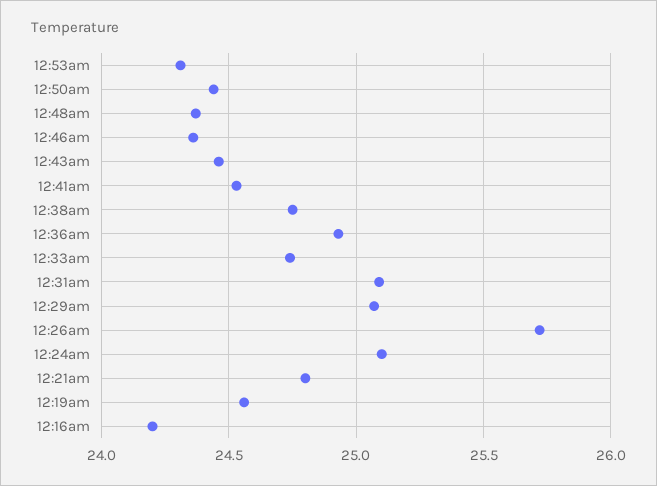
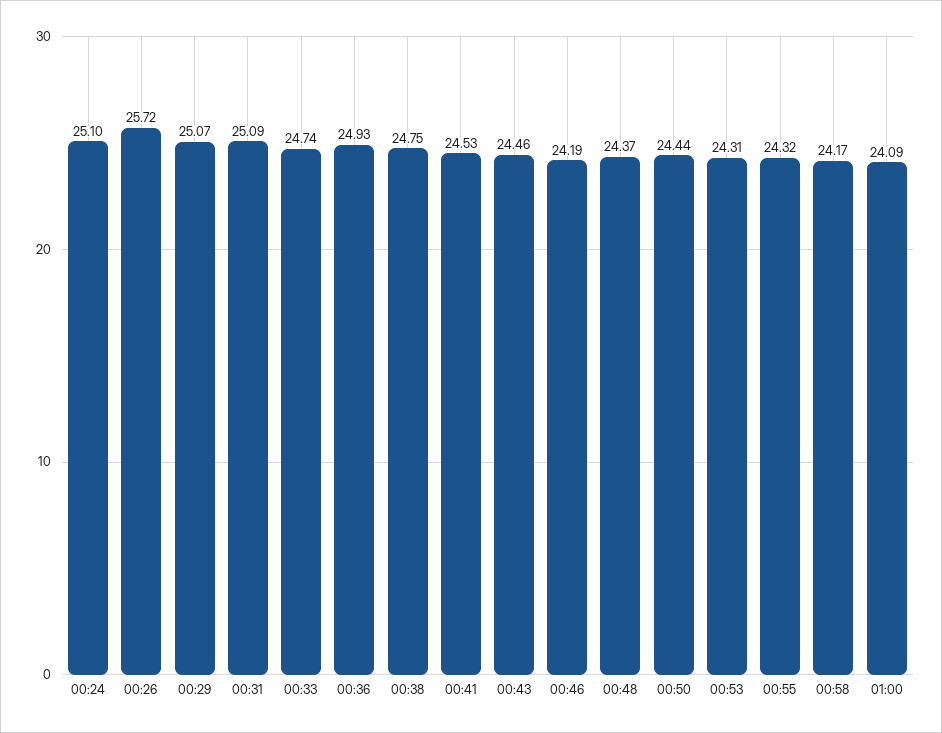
12:46am: 24.35 -> 24.19
12:21am: 24.8 -> none
12:19am: 24.55 -> none
12:16am: 24.2 -> none
00:55: none -> 24.32
00:58: none -> 24.17
01:00: none -> 24.09

